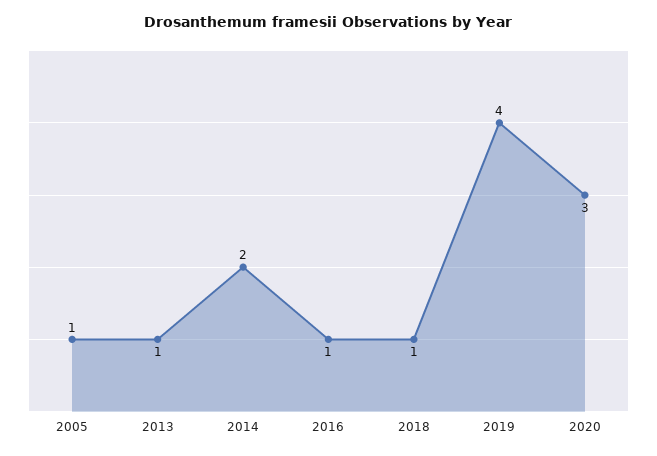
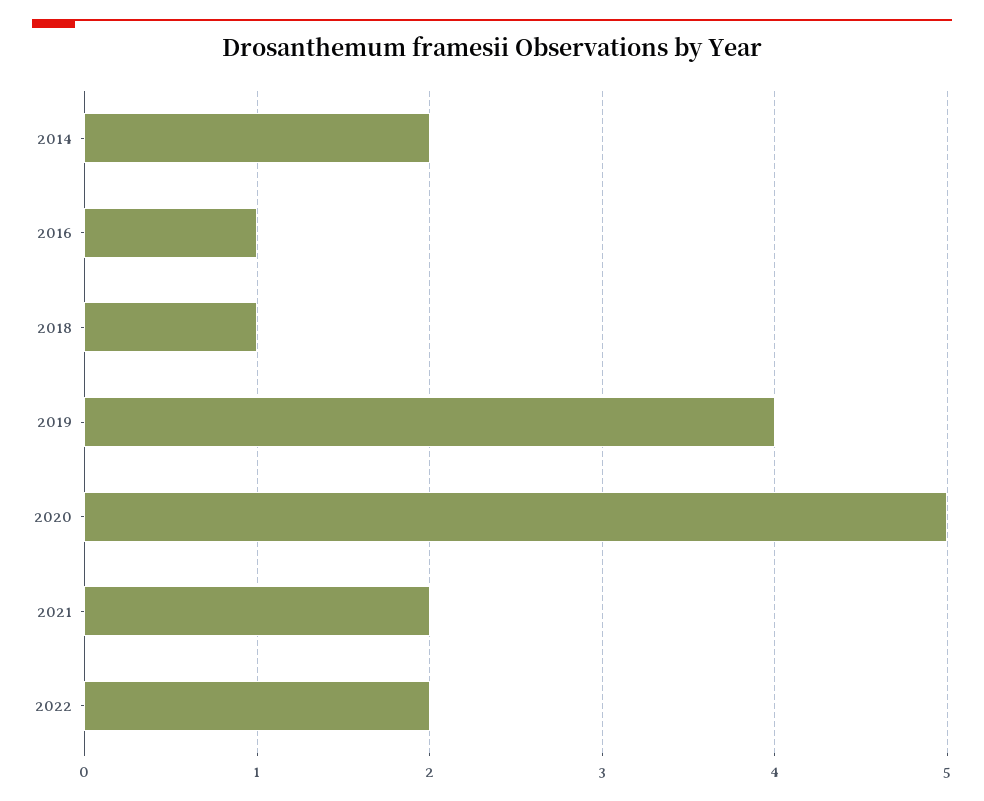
2005: 1 -> none
2013: 1 -> none
2020: 3 -> 5
2021: none -> 2
2022: none -> 2

